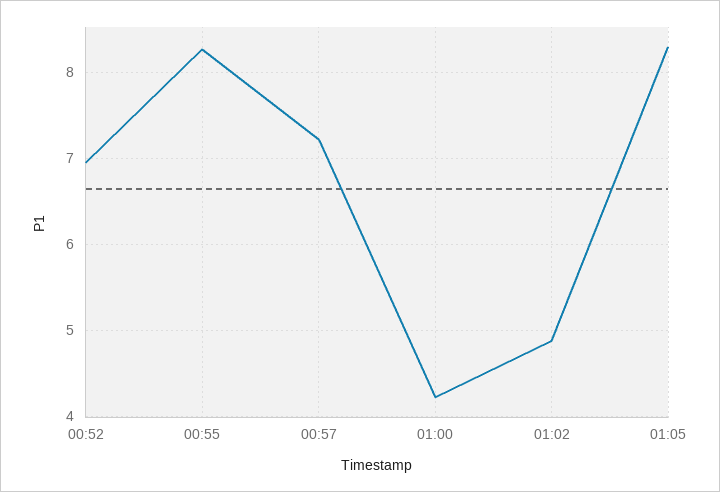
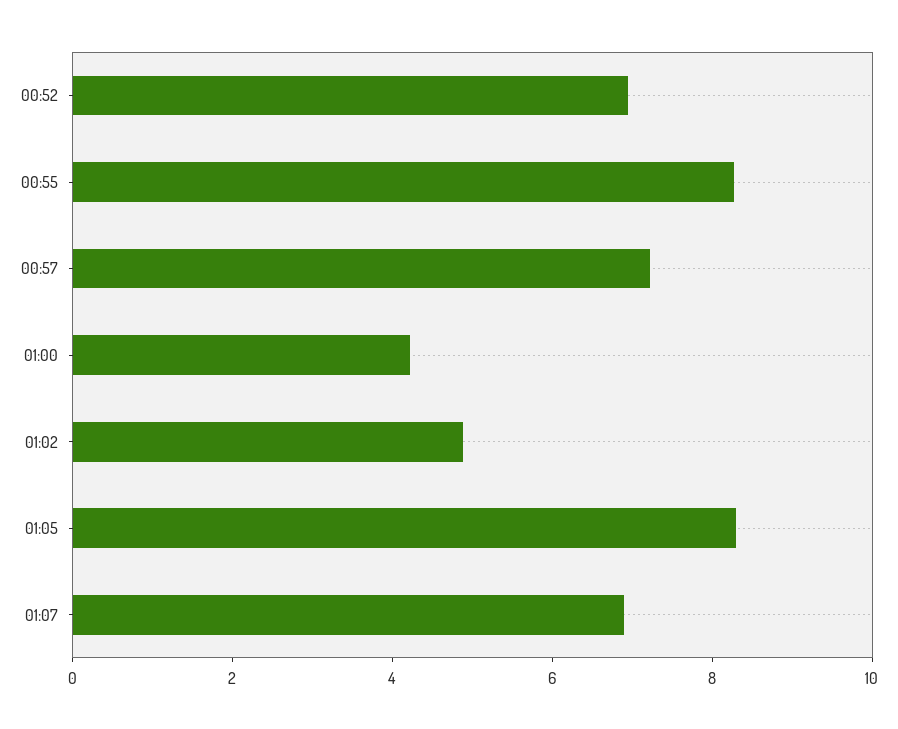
01:07: none -> 7

